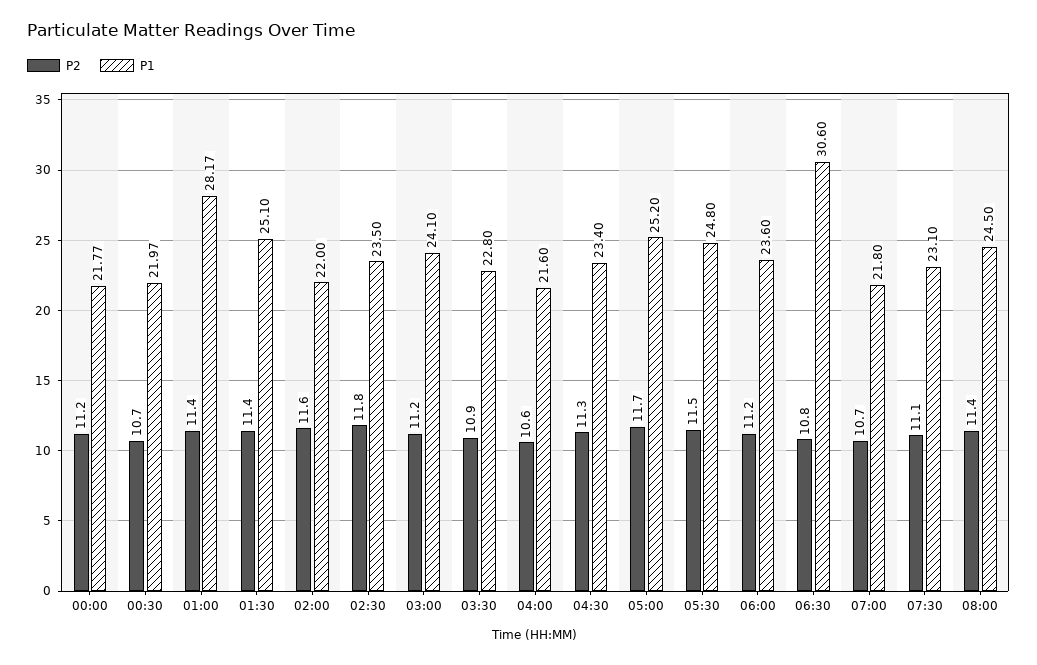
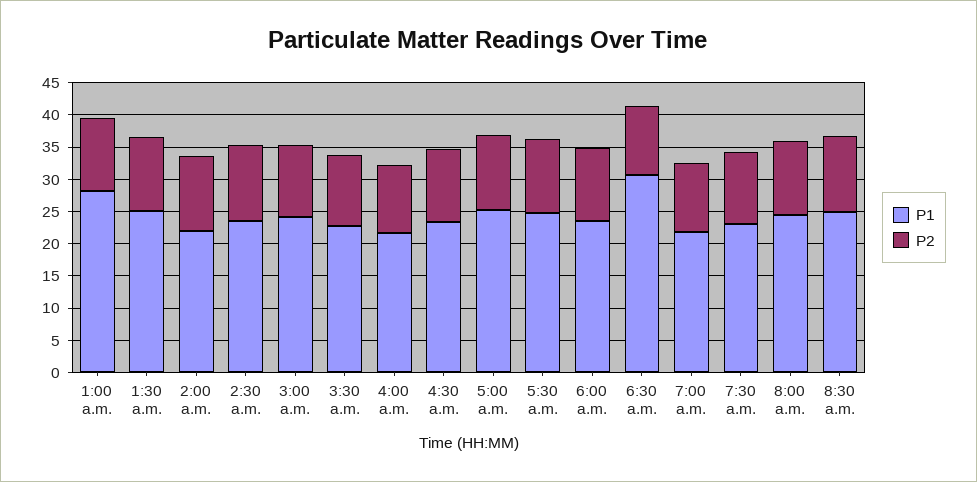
P2, 00:00: 11.2 -> none
P1, 00:00: 21.77 -> none
P2, 00:30: 10.7 -> none
P1, 00:30: 21.97 -> none
P1, 8:30 a.m.: none -> 25
P2, 8:30 a.m.: none -> 12.5

